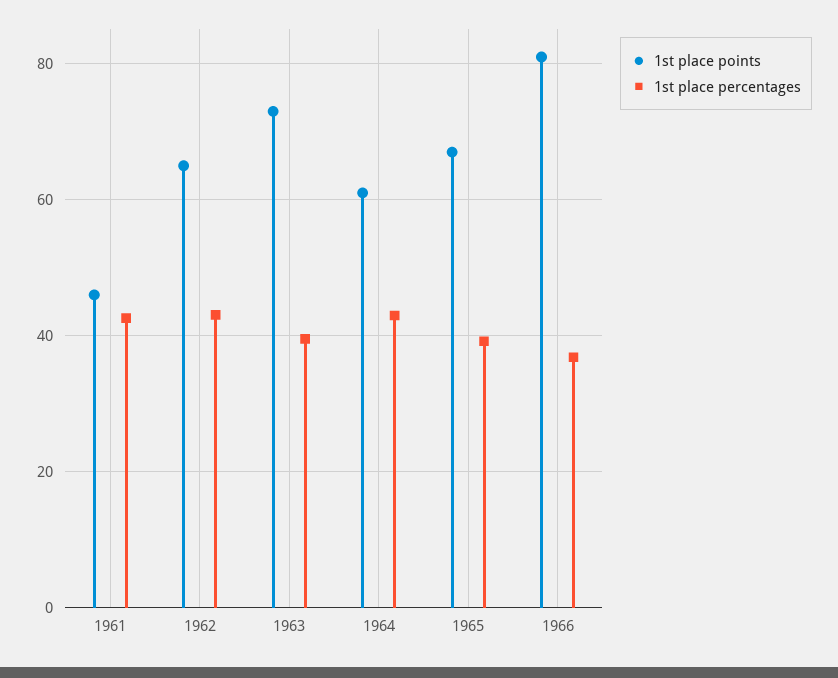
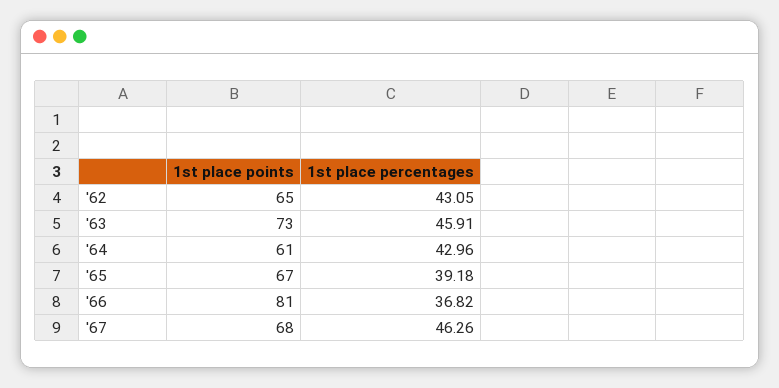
1st place points, 1961: 46 -> none
1st place percentages, 1961: 42 -> none
1st place percentages, 1963: 40 -> 45.91
1st place points, '67: none -> 68
1st place percentages, '67: none -> 46.26

